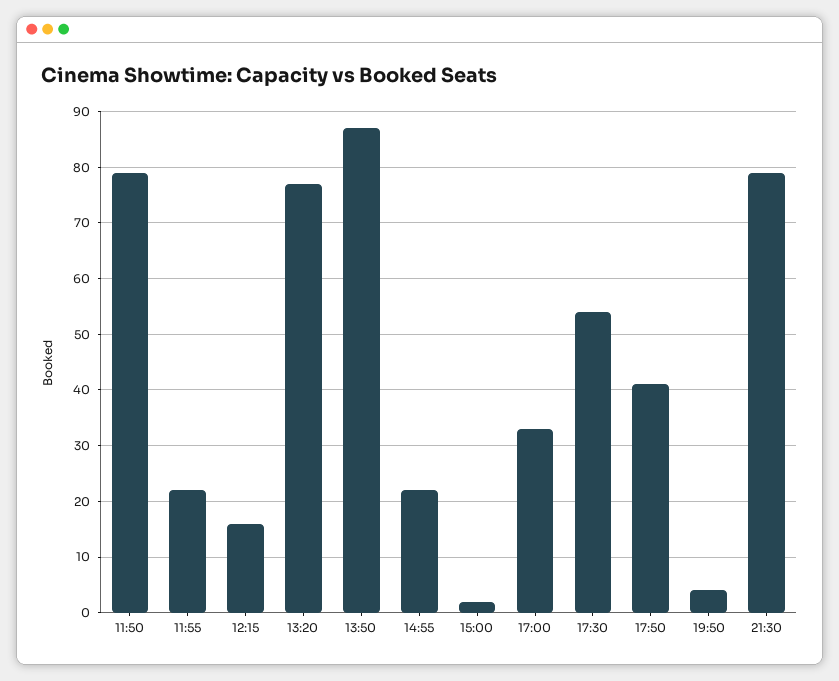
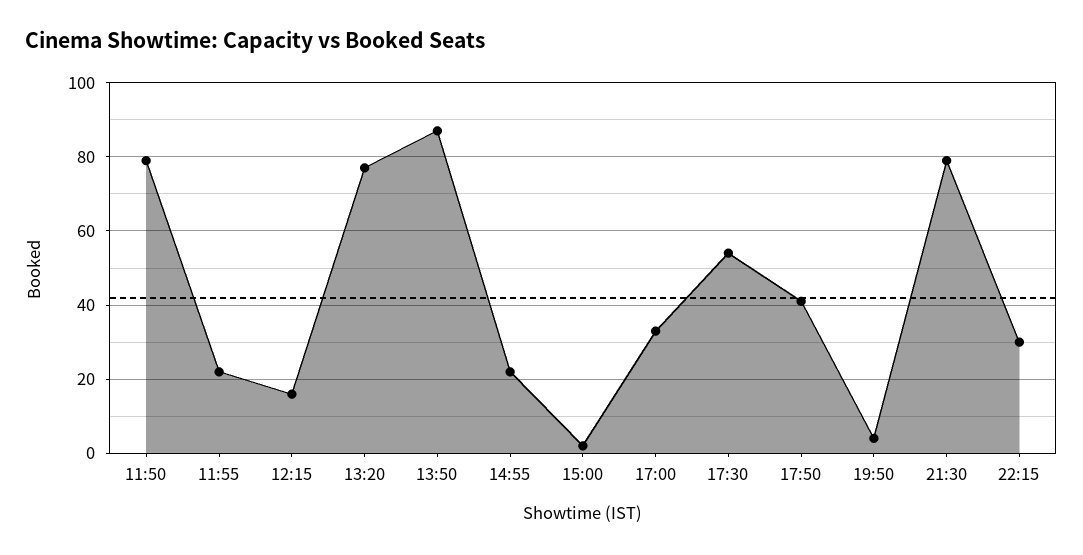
22:15: none -> 30

